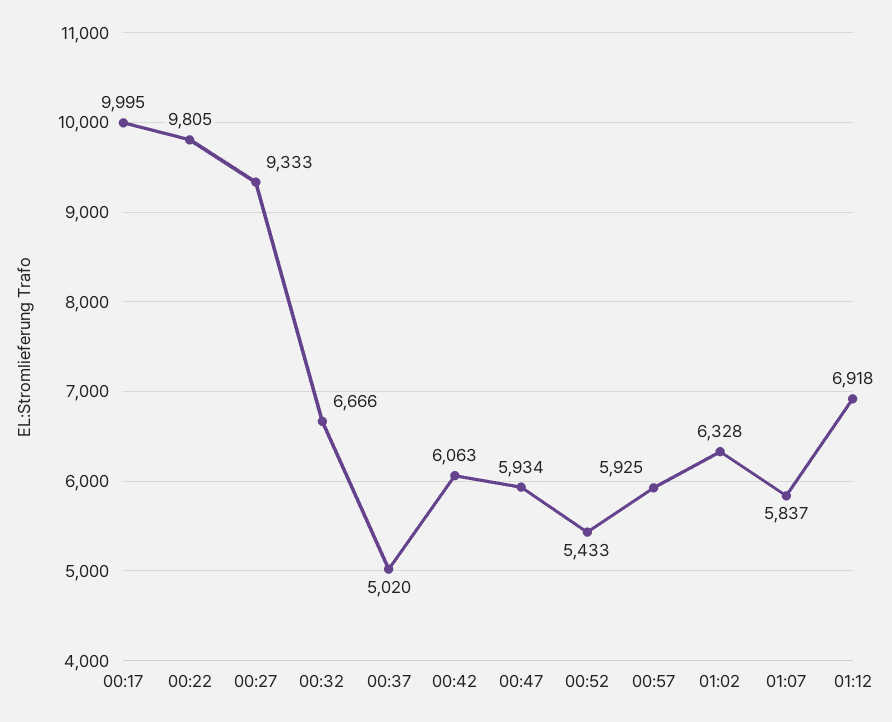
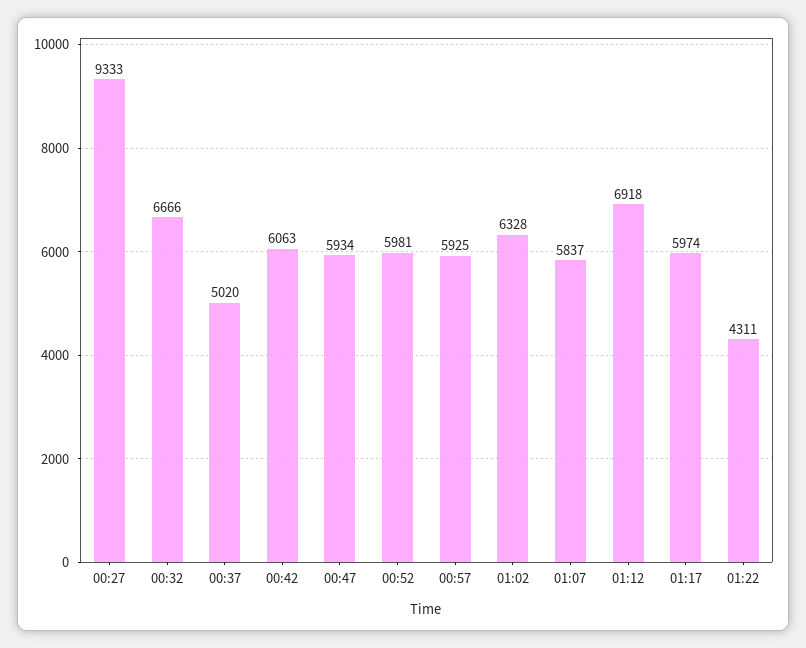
00:17: 9995 -> none
00:22: 9805 -> none
00:52: 5433 -> 5981
01:17: none -> 5974
01:22: none -> 4311

